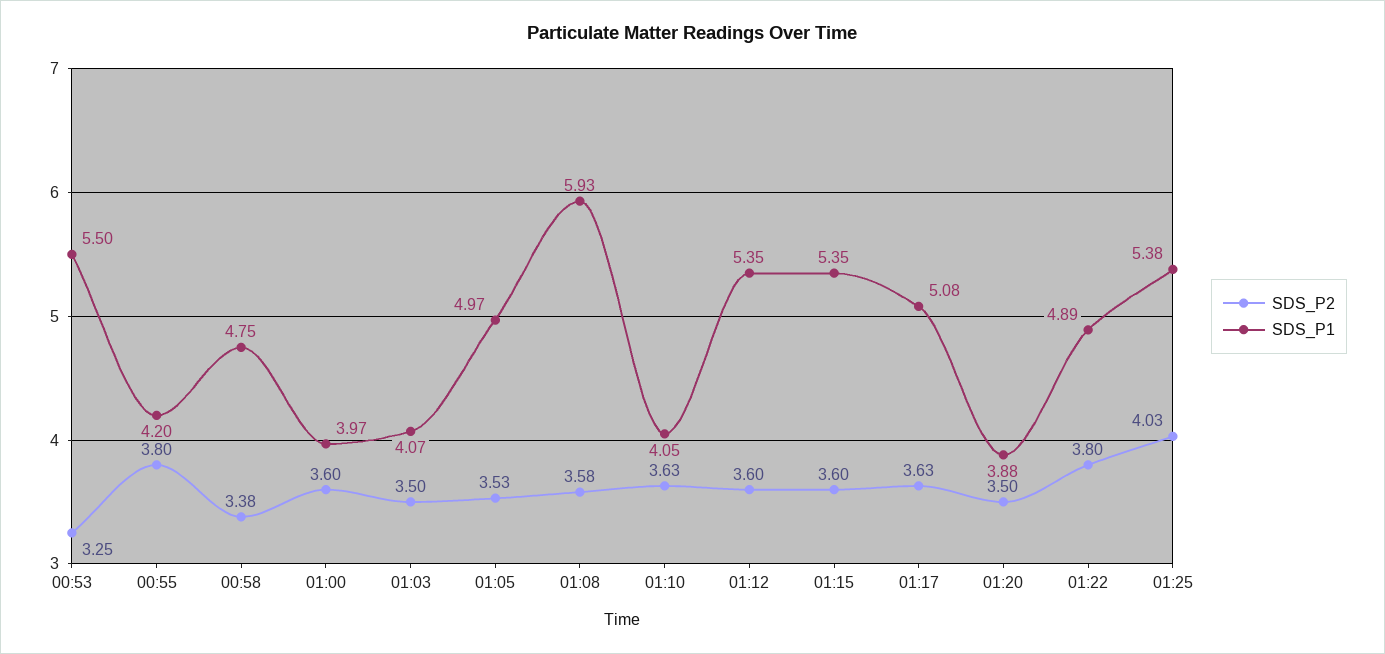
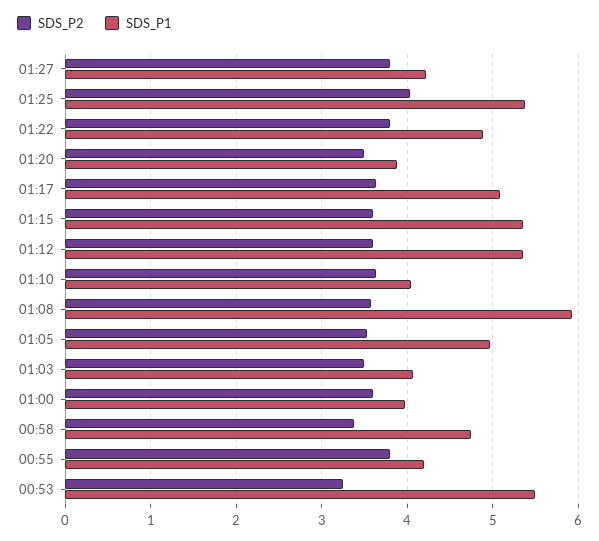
SDS_P2, 01:27: none -> 3.8
SDS_P1, 01:27: none -> 4.2

